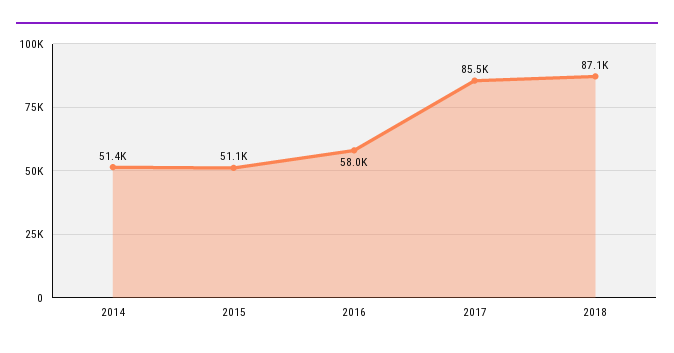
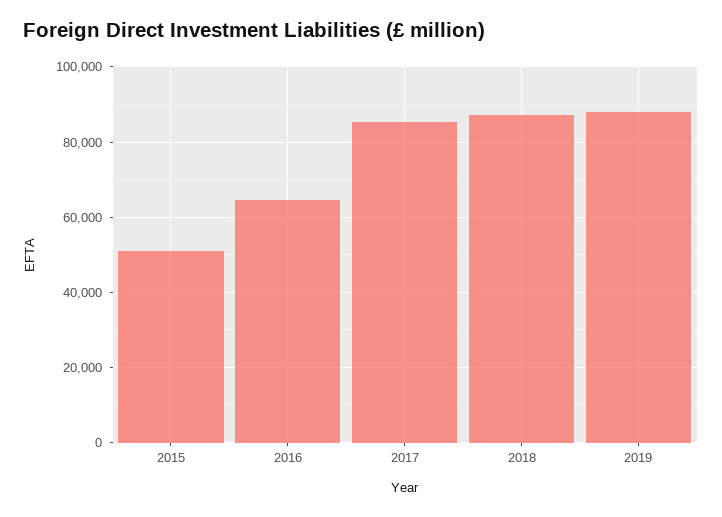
2014: 51400 -> none
2016: 58000 -> 64000
2019: none -> 88000

